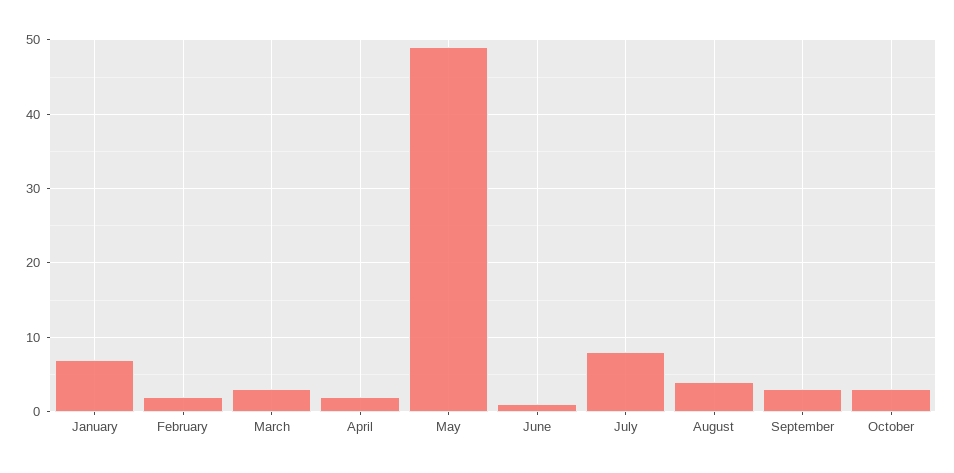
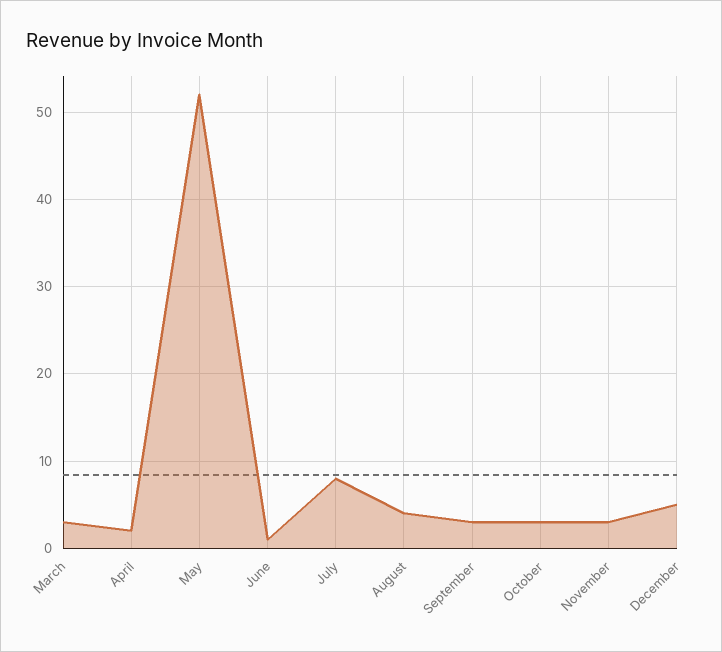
January: 7 -> none
February: 2 -> none
May: 49 -> 52
November: none -> 3
December: none -> 5

